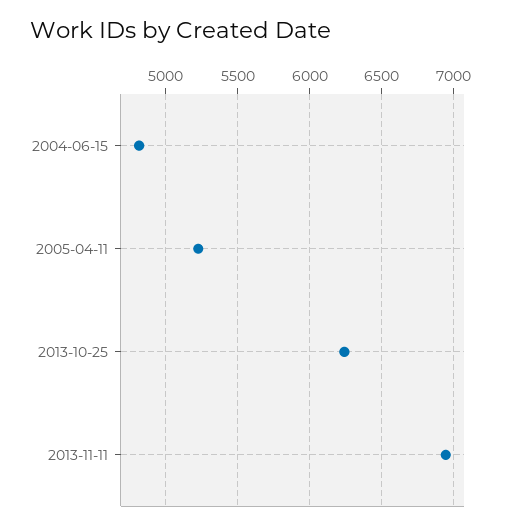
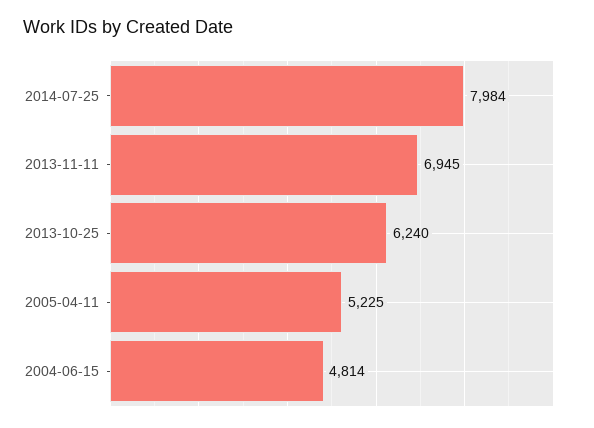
2014-07-25: none -> 7984

